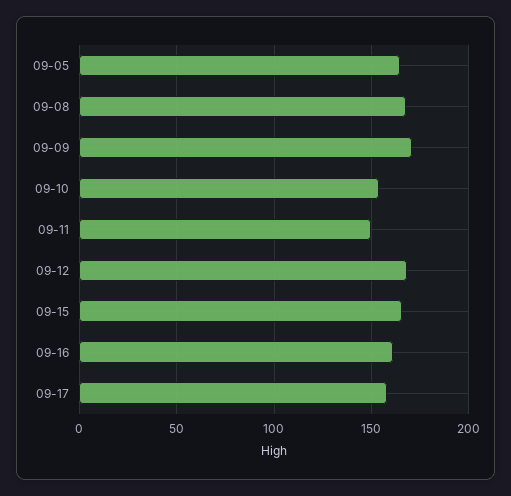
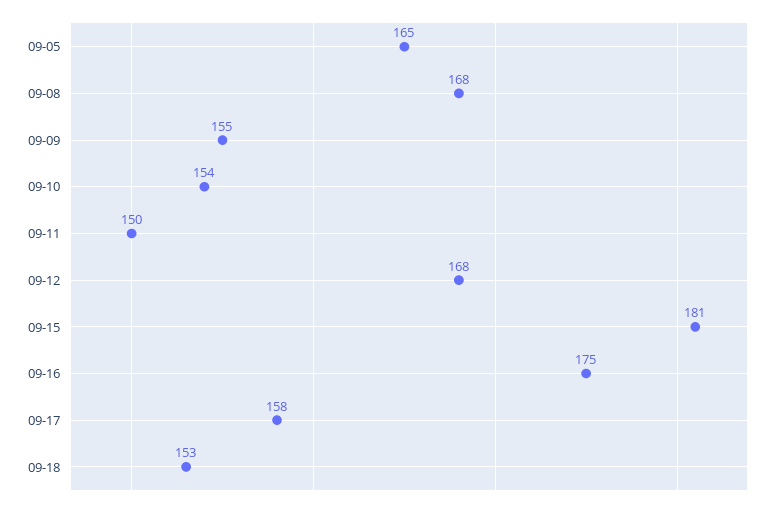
09-09: 170 -> 155
09-15: 165 -> 181
09-16: 160 -> 175
09-18: none -> 153

